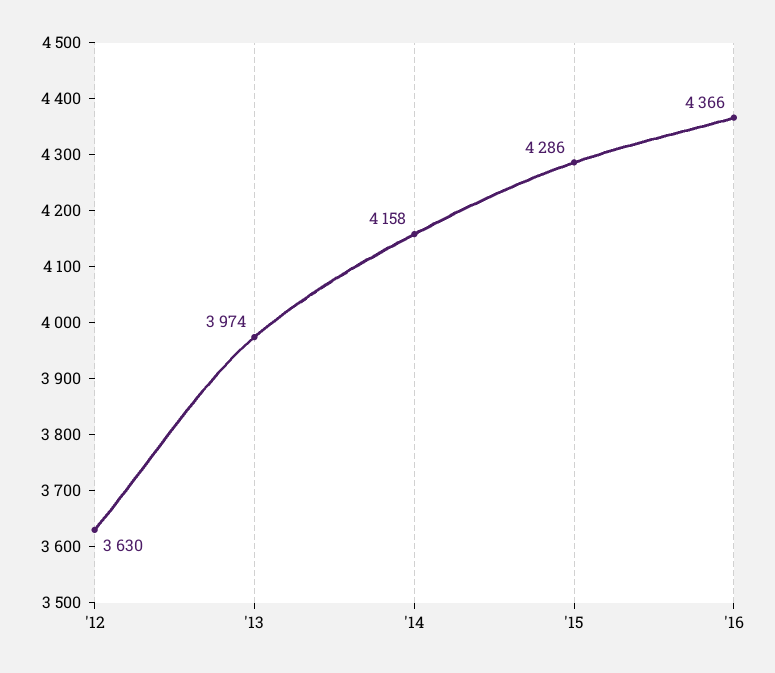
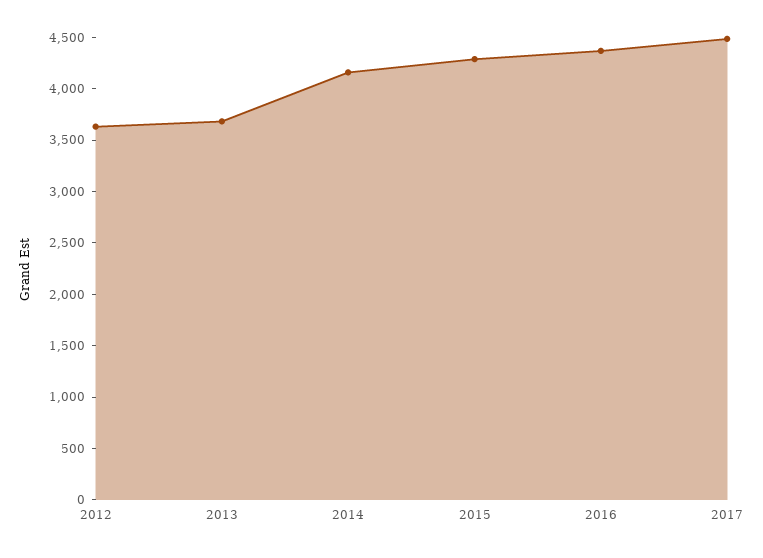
'13: 3974 -> 3700
2017: none -> 4500

